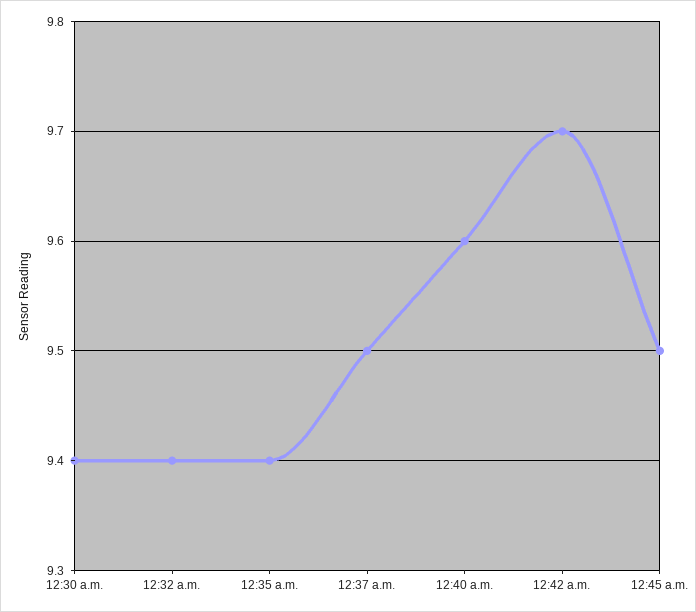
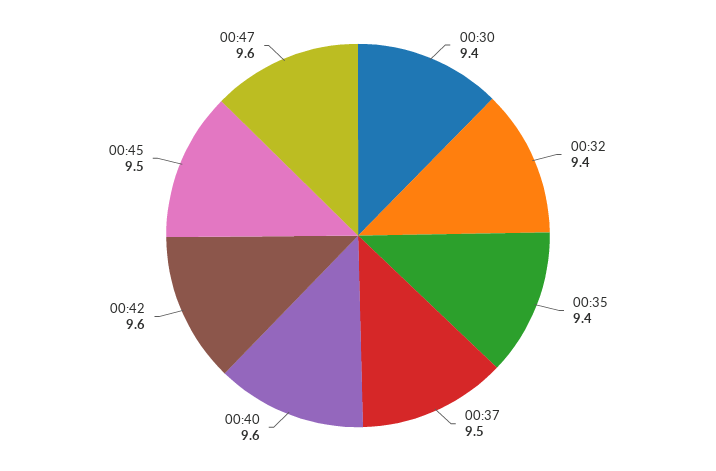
12:42 a.m.: 9.7 -> 9.6
00:47: none -> 9.6

